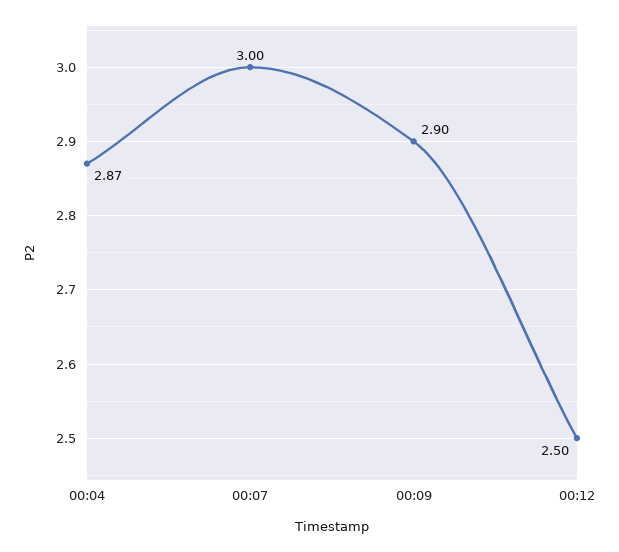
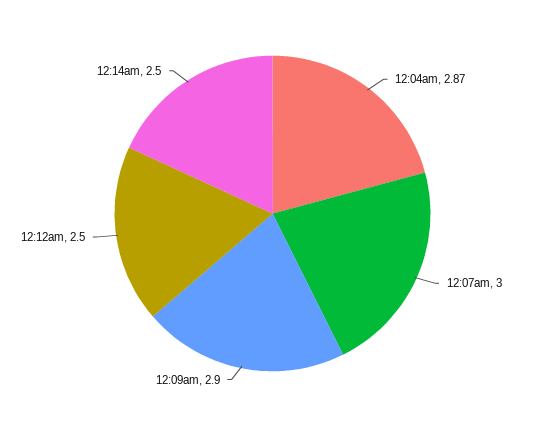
12:14am: none -> 2.5

